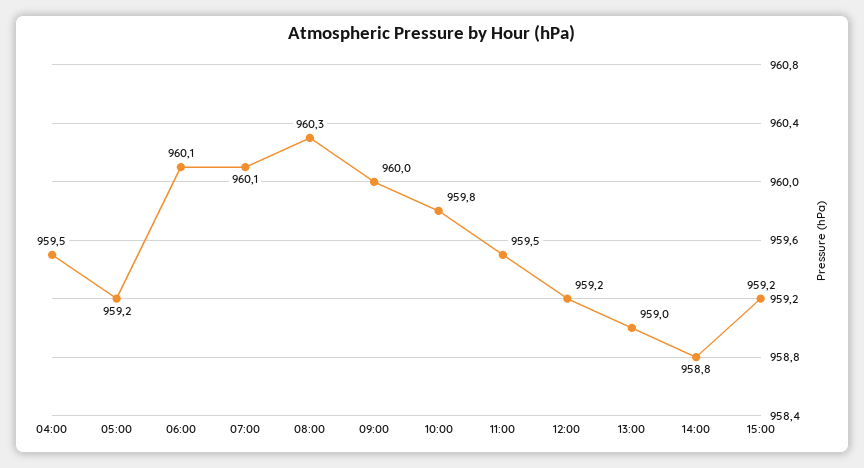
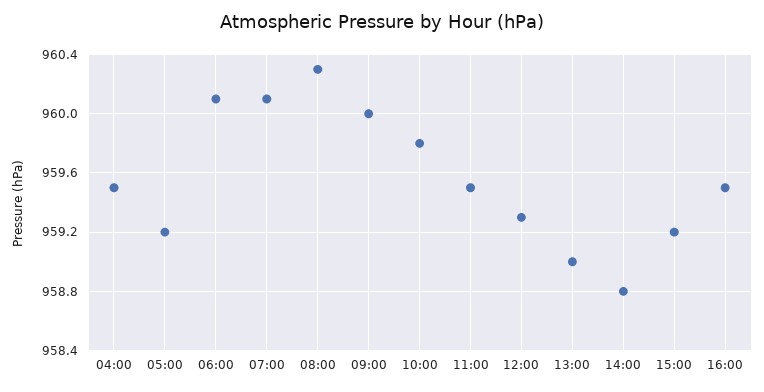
12:00: 959.2 -> 959.3
16:00: none -> 959.5

